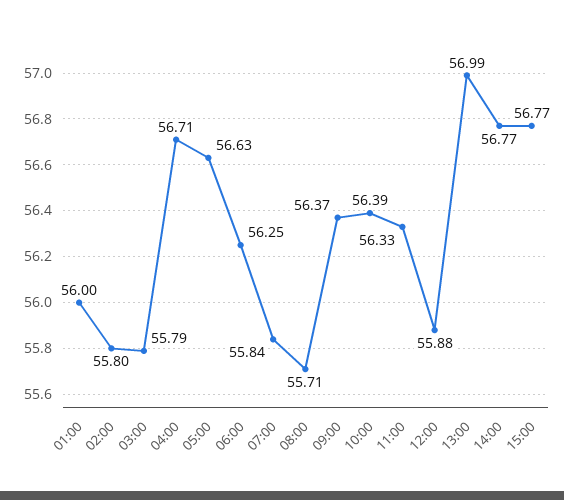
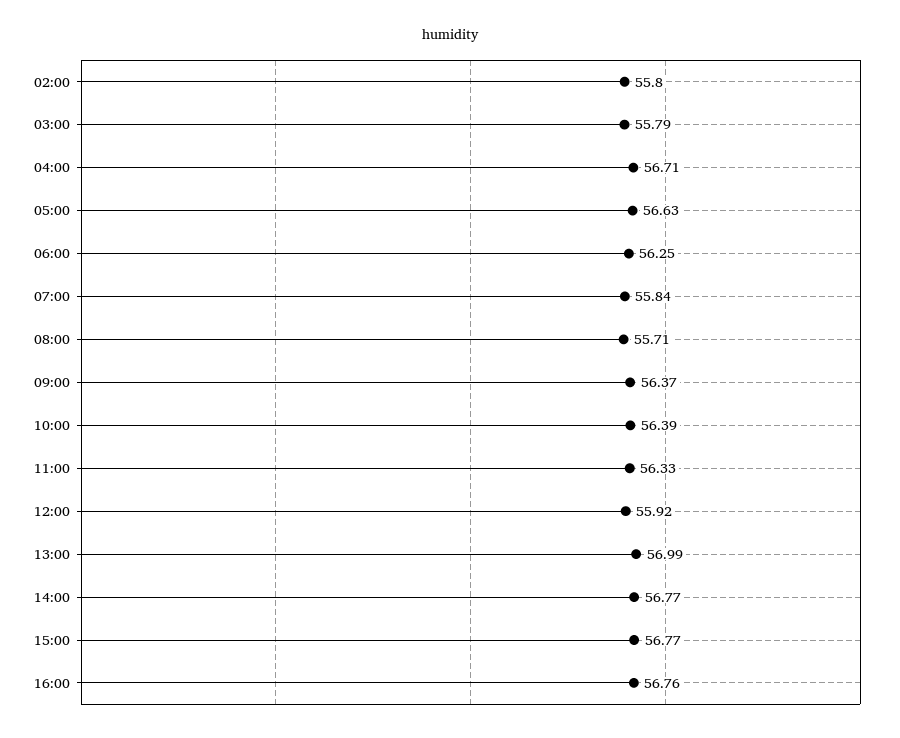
01:00: 56 -> none
12:00: 55.88 -> 55.92
16:00: none -> 56.76

